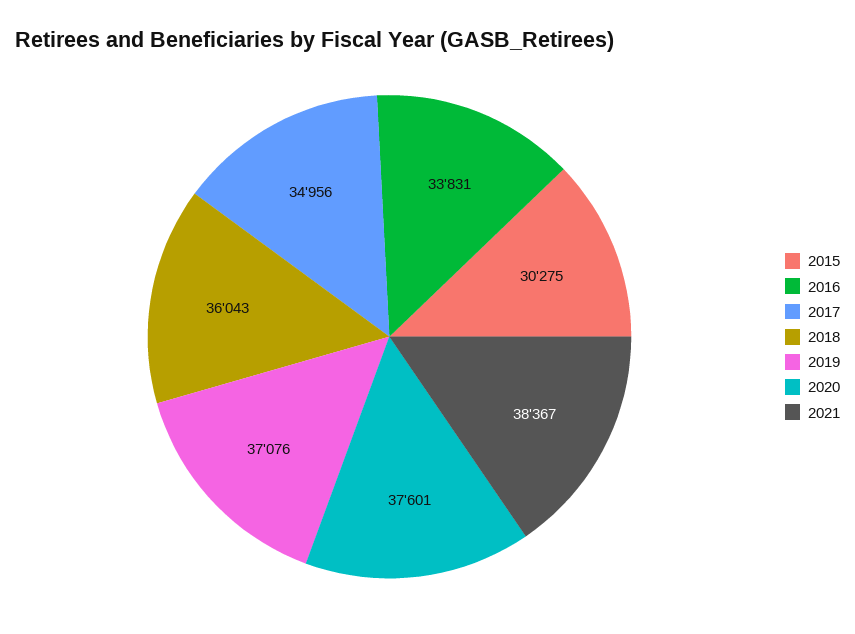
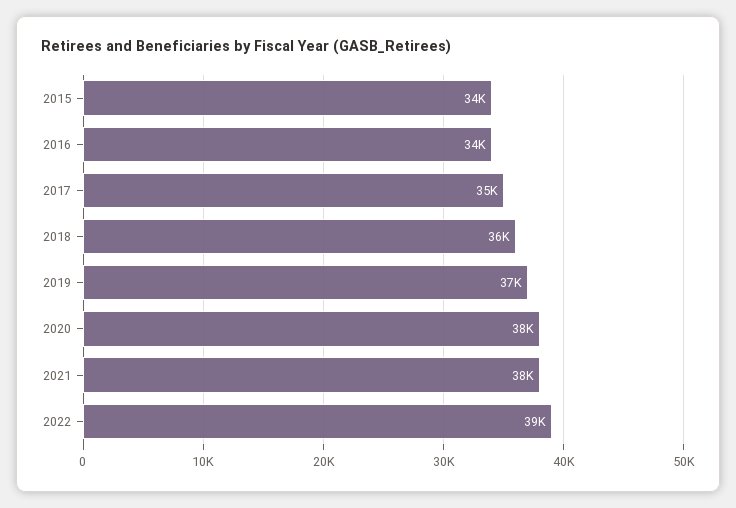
2015: 30275 -> 34000
2022: none -> 39000

